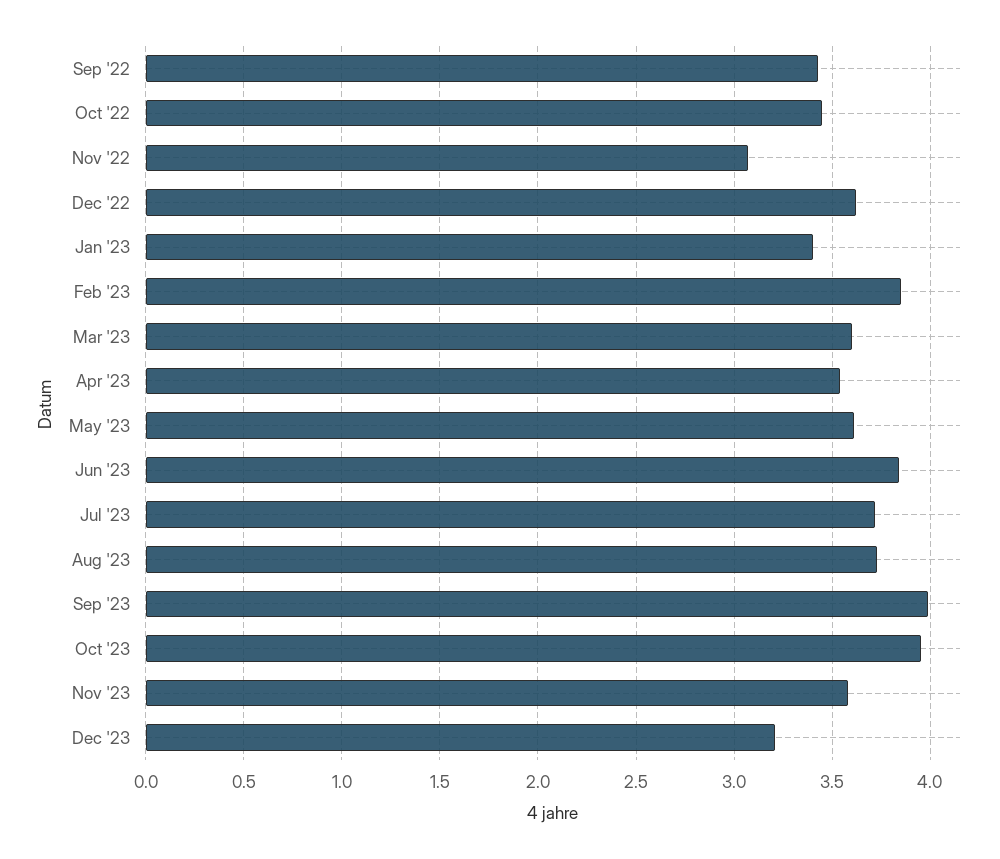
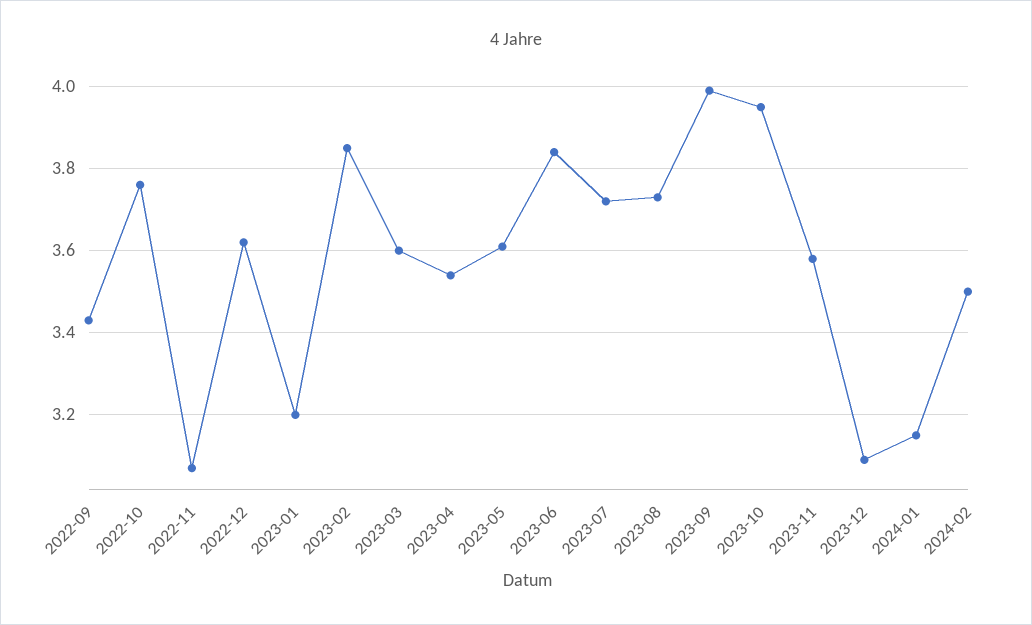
Oct '22: 3.45 -> 3.75
Jan '23: 3.4 -> 3.2
Dec '23: 3.2 -> 3.1
2024-01: none -> 3.15
2024-02: none -> 3.5

